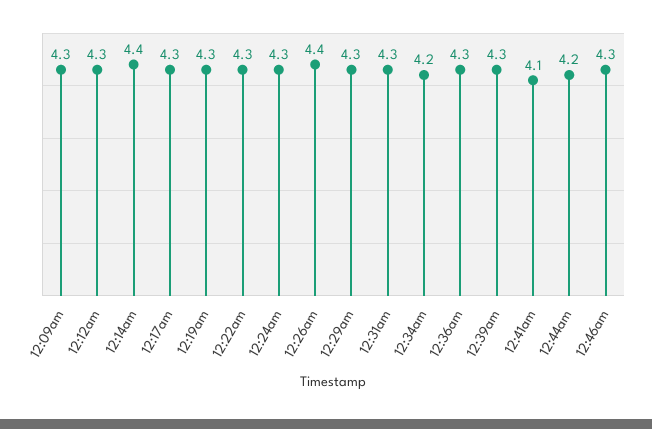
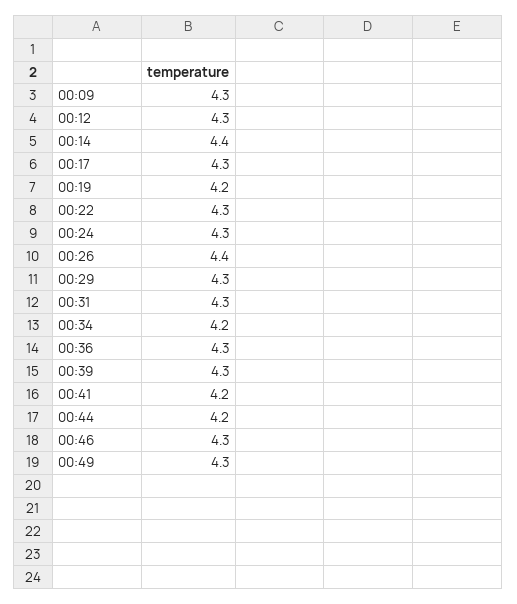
12:19am: 4.3 -> 4.2
12:41am: 4.1 -> 4.2
00:49: none -> 4.3

